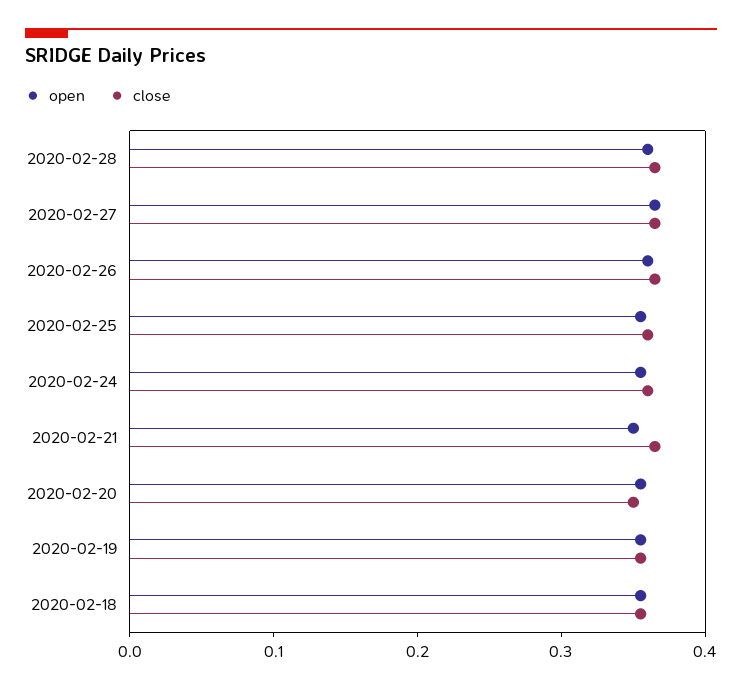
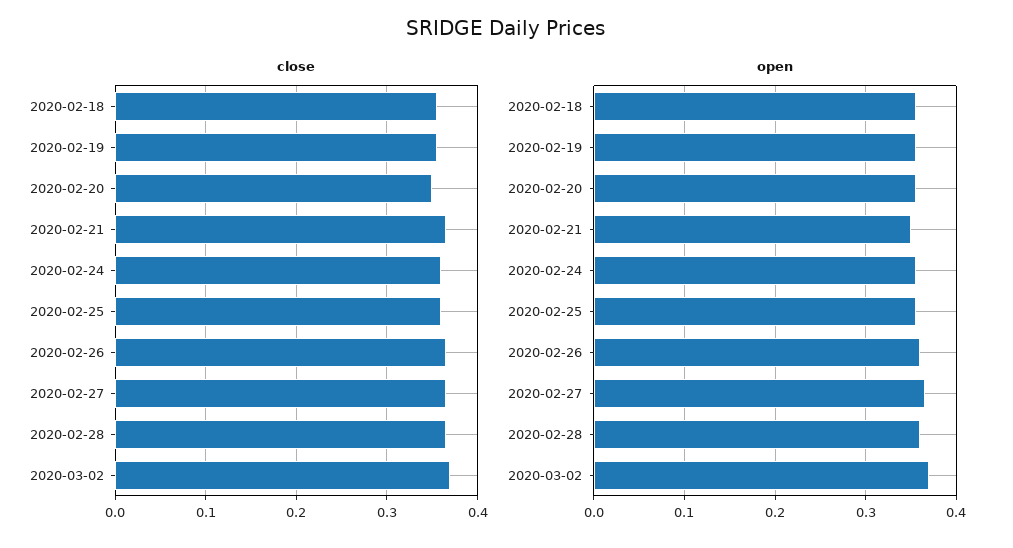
close, 2020-03-02: none -> 0.37
open, 2020-03-02: none -> 0.37

